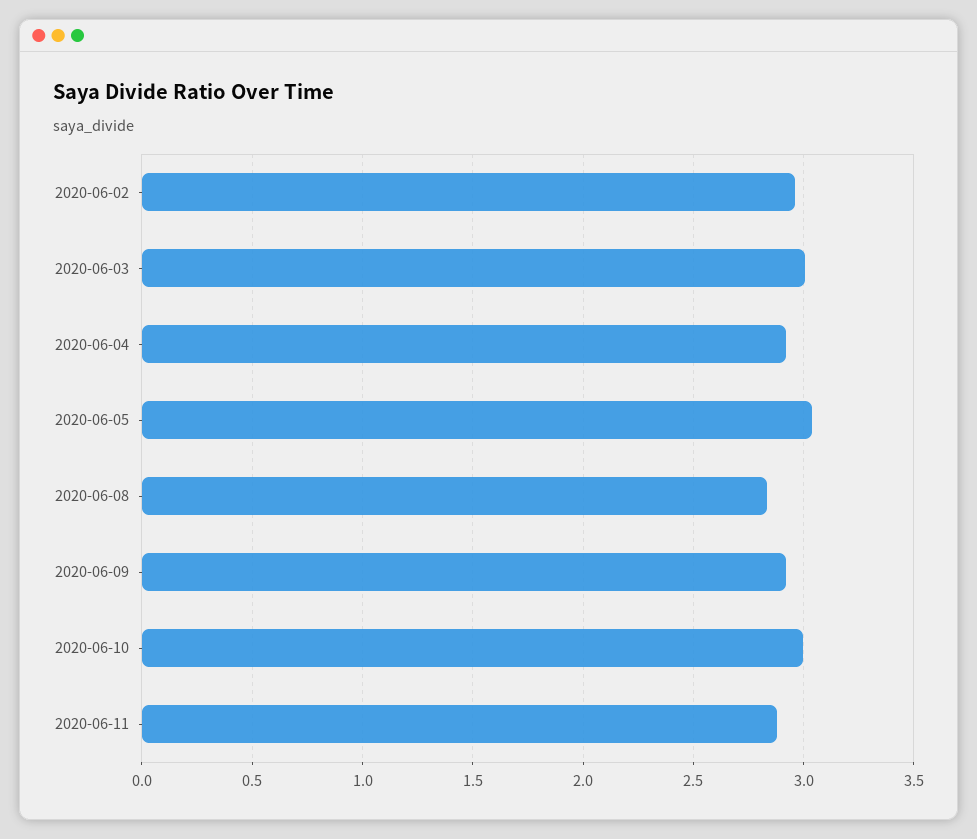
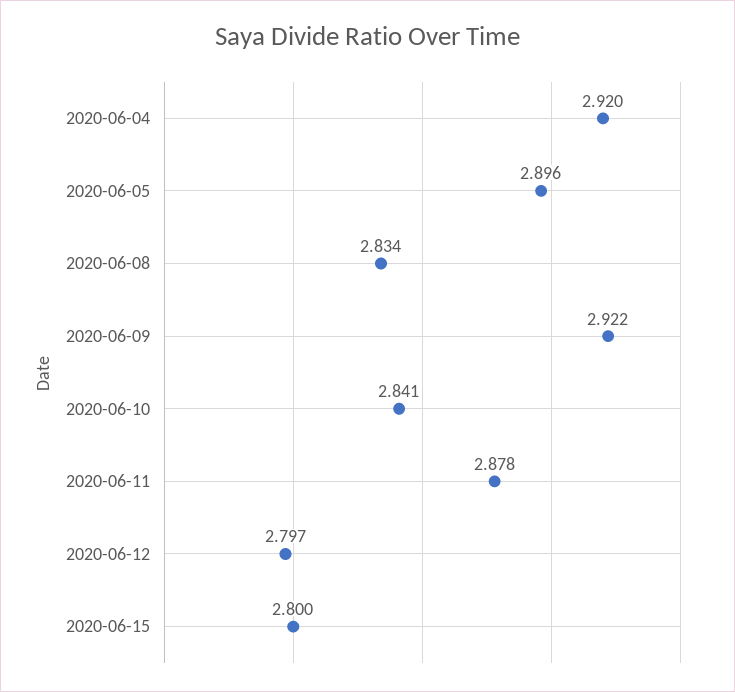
2020-06-02: 2.95 -> none
2020-06-03: 3 -> none
2020-06-05: 3.05 -> 2.896
2020-06-10: 3 -> 2.841
2020-06-12: none -> 2.797
2020-06-15: none -> 2.8

